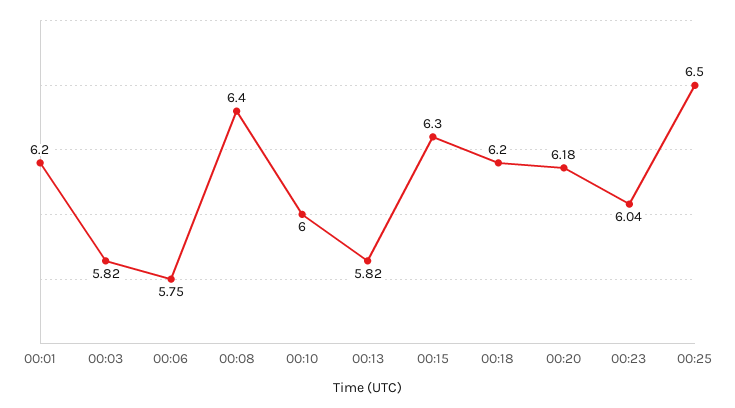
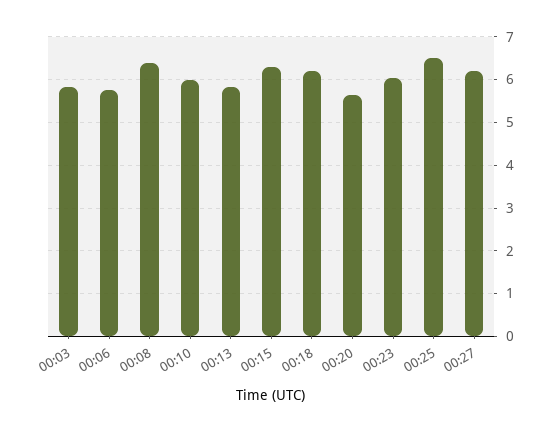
00:01: 6.2 -> none
00:20: 6.18 -> 5.6
00:27: none -> 6.2

